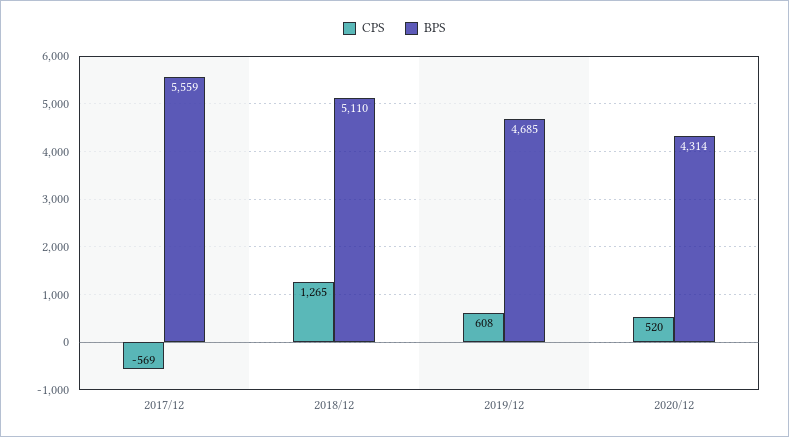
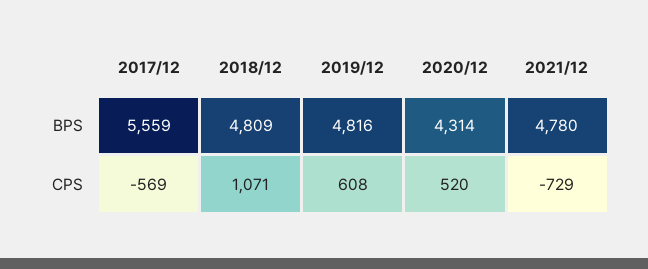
CPS, 2018/12: 1265 -> 1071
BPS, 2018/12: 5110 -> 4809
BPS, 2019/12: 4685 -> 4816
BPS, 2021/12: none -> 4780
CPS, 2021/12: none -> -729

